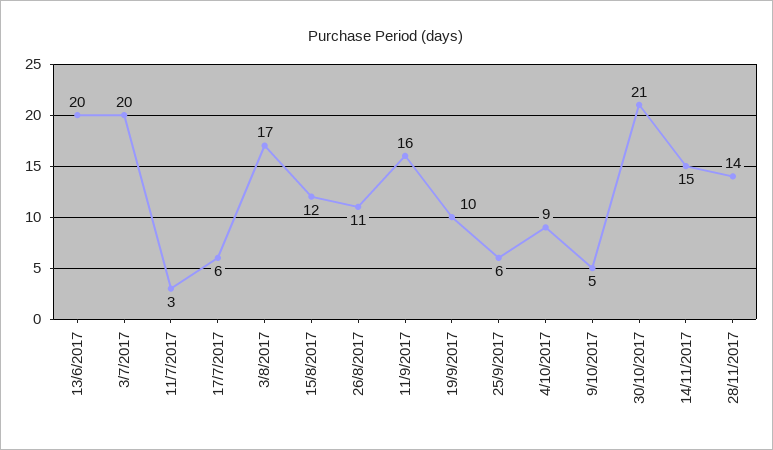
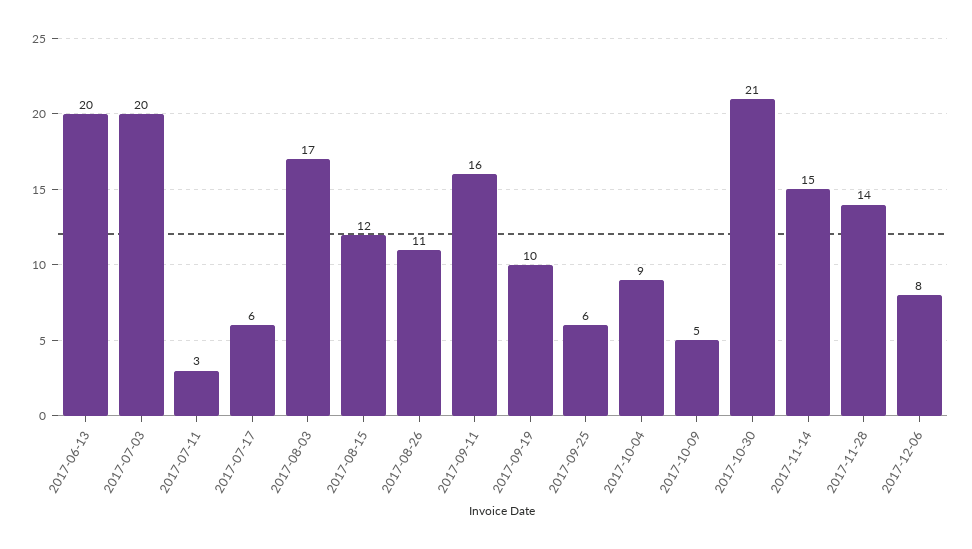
2017-12-06: none -> 8

